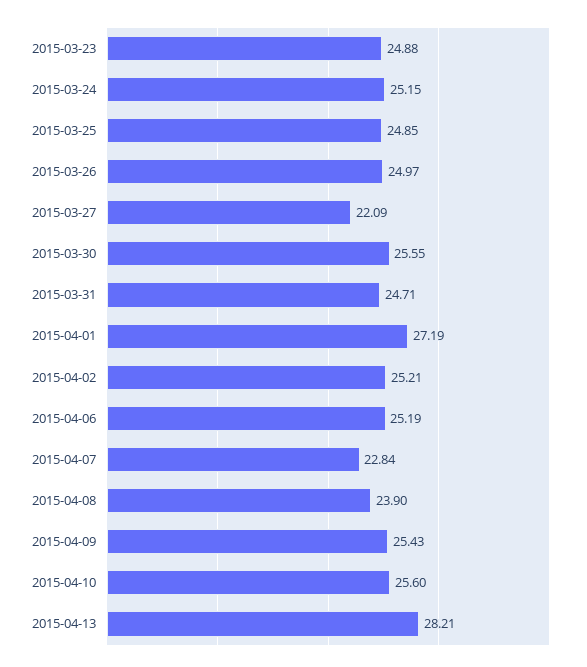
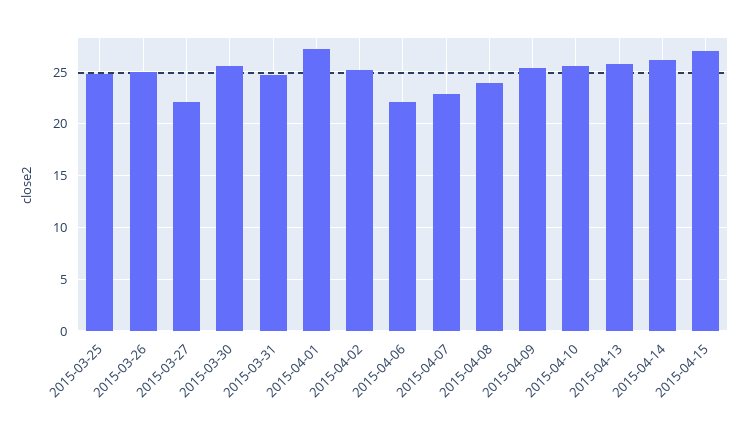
2015-03-23: 24.88 -> none
2015-03-24: 25.15 -> none
2015-04-06: 25.19 -> 22
2015-04-13: 28.21 -> 26
2015-04-14: none -> 26
2015-04-15: none -> 27

